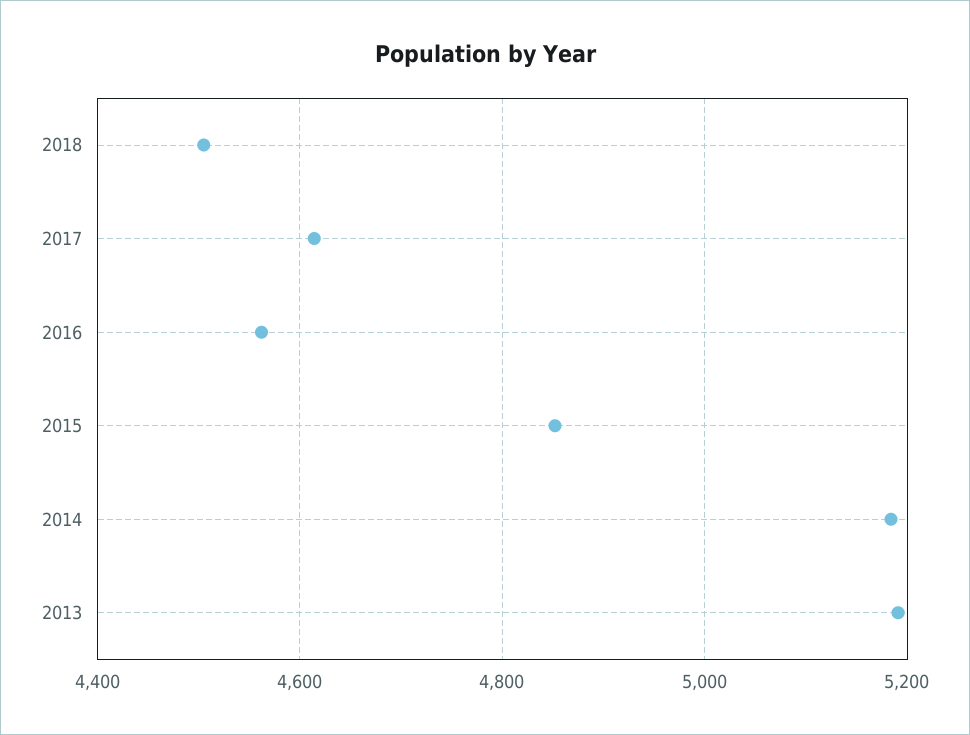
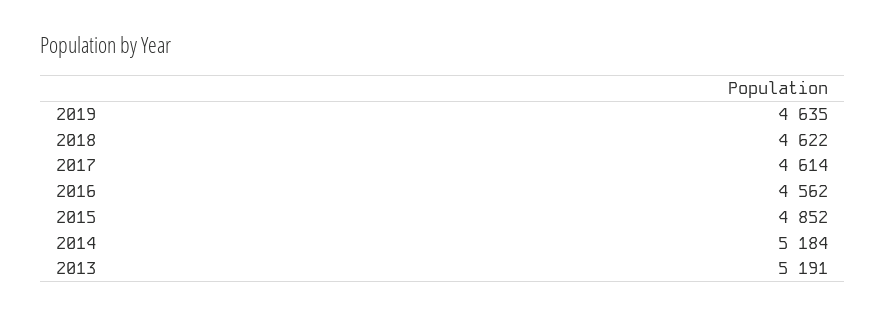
2018: 4500 -> 4622
2019: none -> 4635

